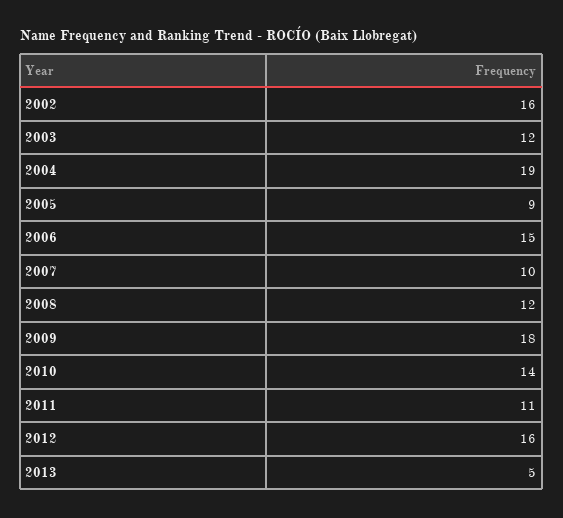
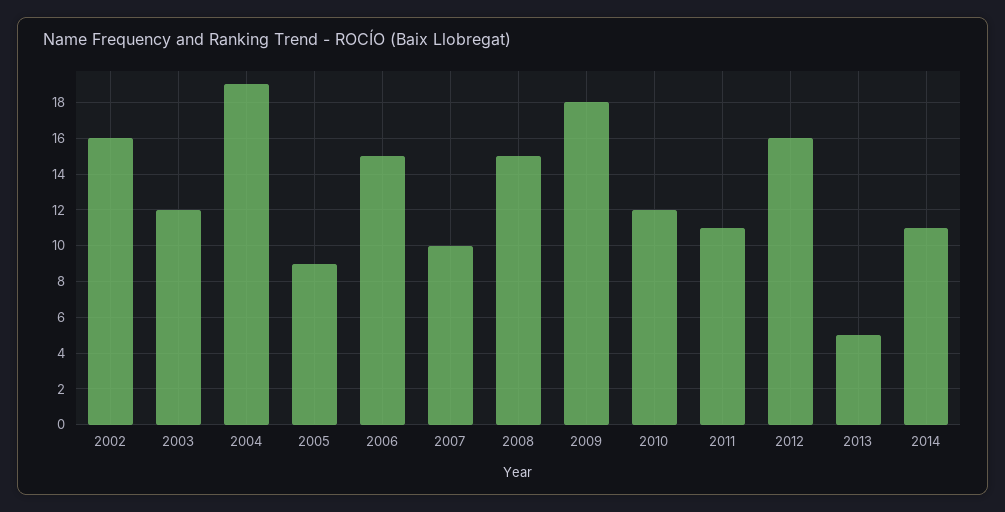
2008: 12 -> 15
2010: 14 -> 12
2014: none -> 11

